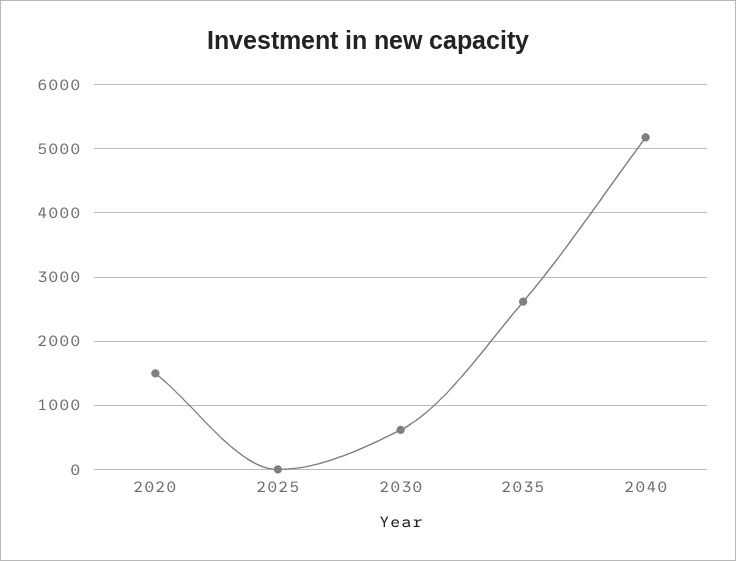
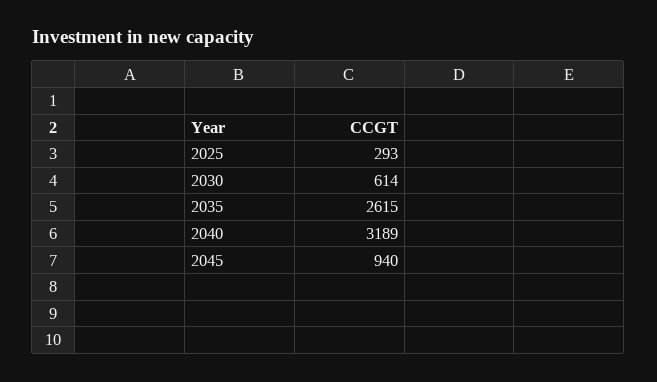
2020: 1500 -> none
2025: 0 -> 293
2040: 5200 -> 3189
2045: none -> 940

